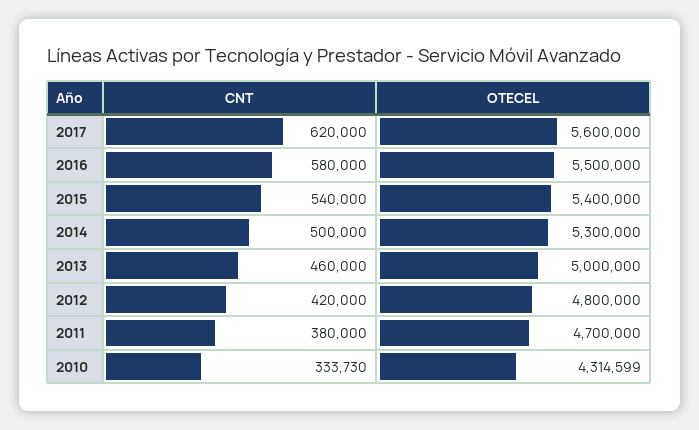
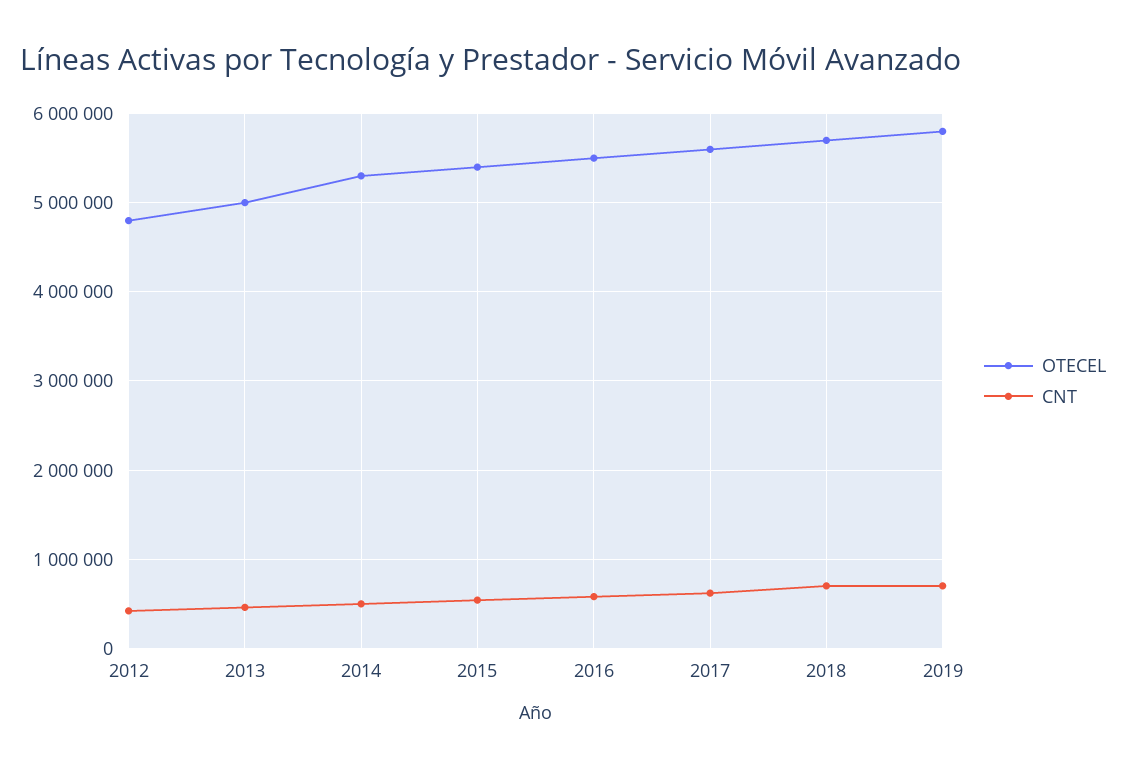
CNT, 2011: 380000 -> none
OTECEL, 2011: 4700000 -> none
CNT, 2010: 333730 -> none
OTECEL, 2010: 4314599 -> none
OTECEL, 2018: none -> 5700000
CNT, 2018: none -> 700000
OTECEL, 2019: none -> 5800000
CNT, 2019: none -> 700000

